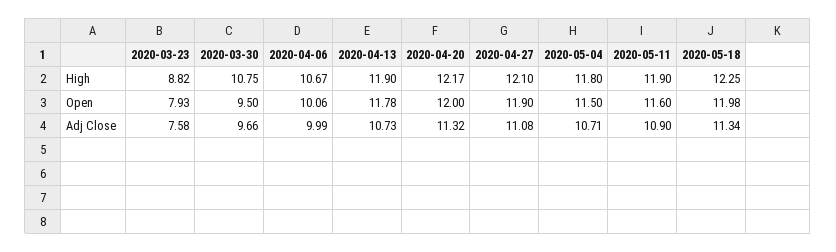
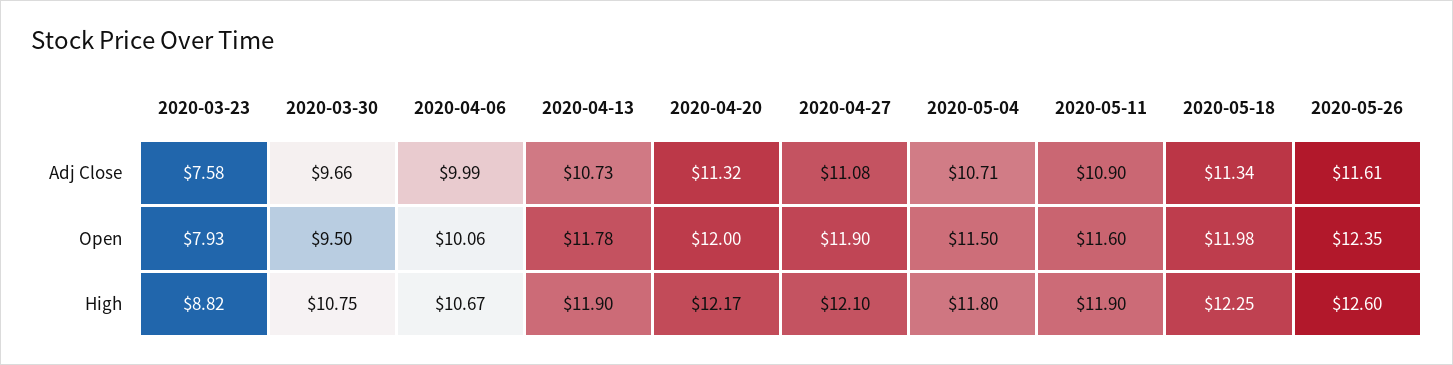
2020-05-26, Adj Close: none -> 11.61
2020-05-26, Open: none -> 12.35
2020-05-26, High: none -> 12.6

